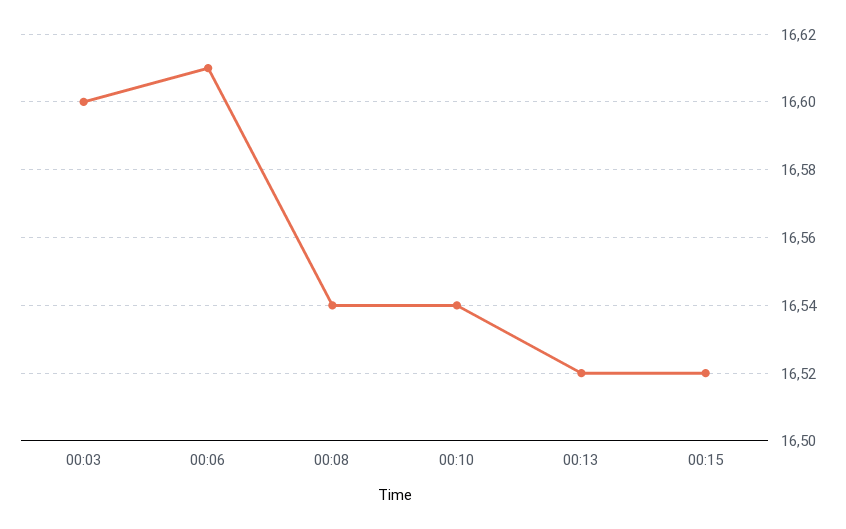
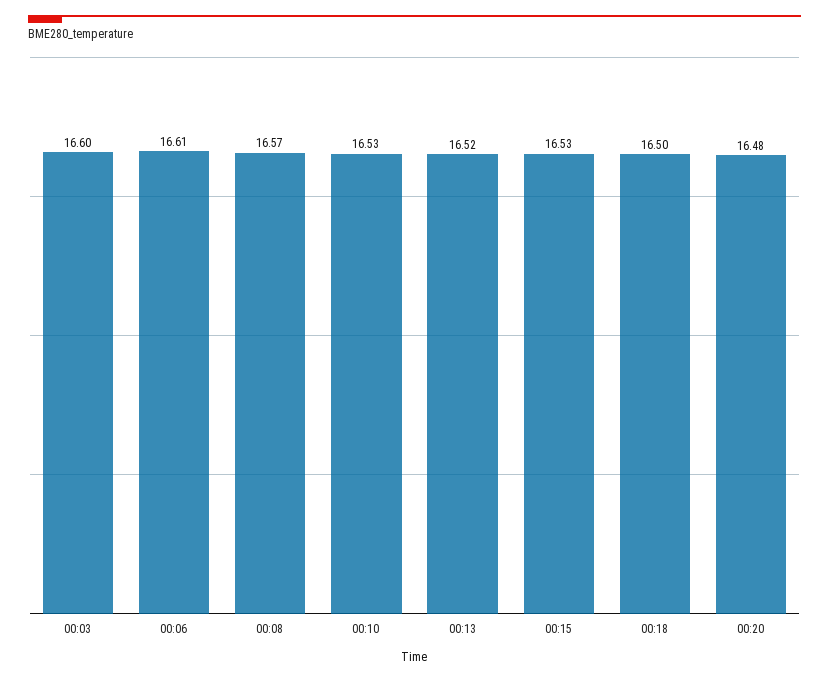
00:08: 16.54 -> 16.57
00:10: 16.54 -> 16.53
00:15: 16.52 -> 16.53
00:18: none -> 16.5
00:20: none -> 16.48

